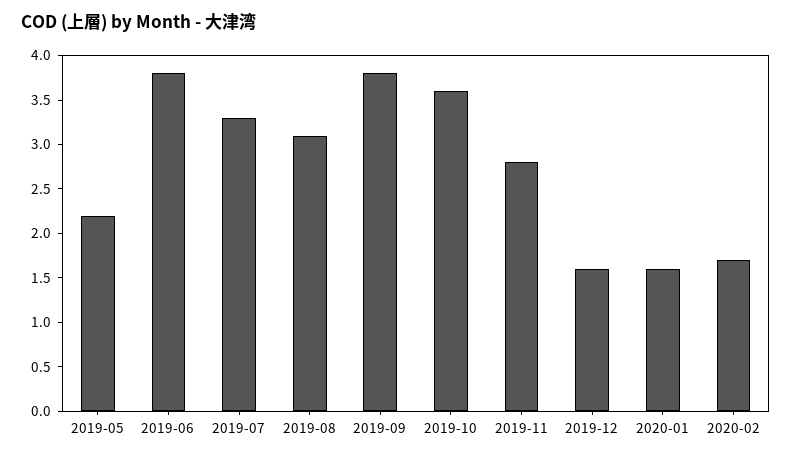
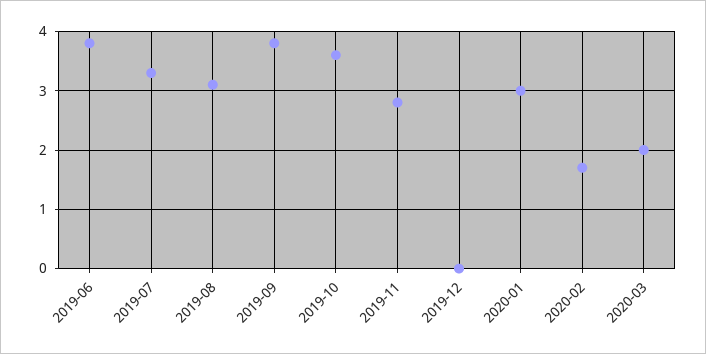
2019-05: 2.2 -> none
2019-12: 1.6 -> 0
2020-01: 1.6 -> 3
2020-03: none -> 2

